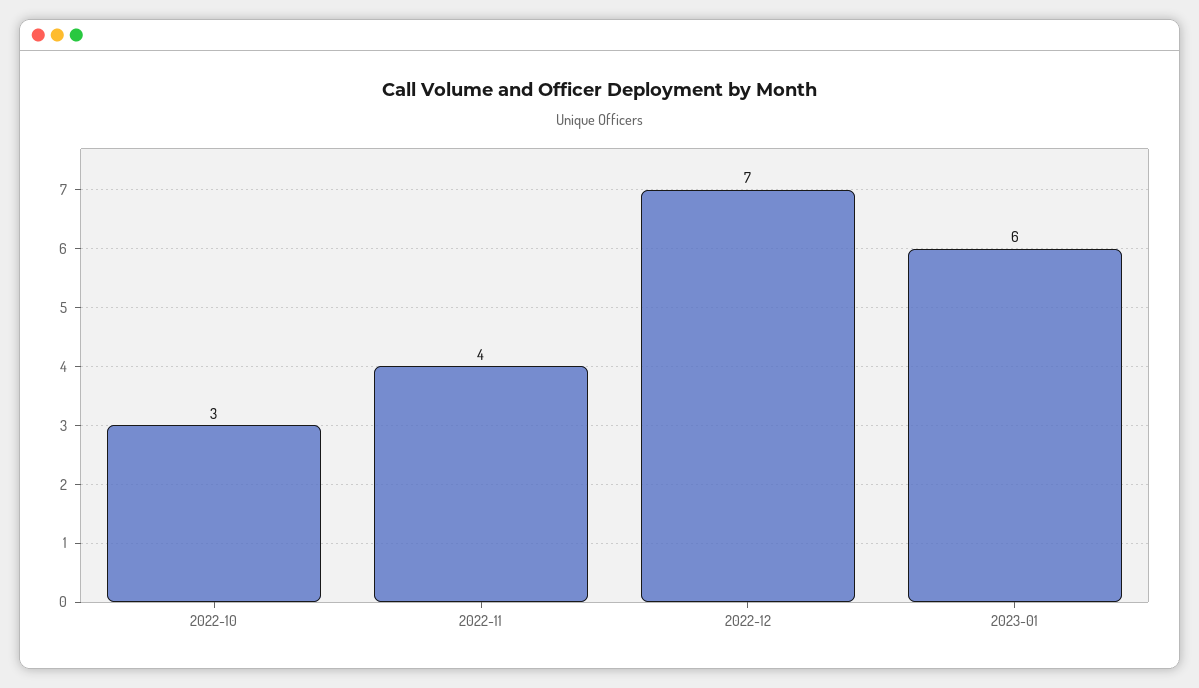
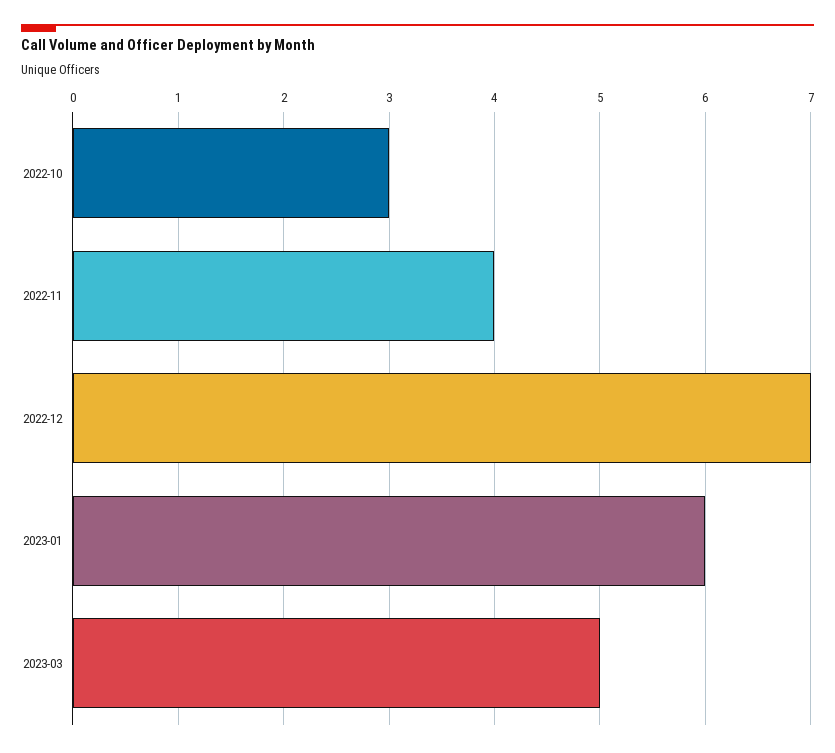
2023-03: none -> 5

